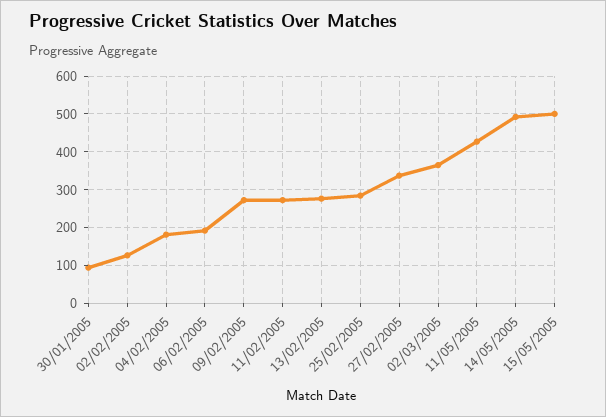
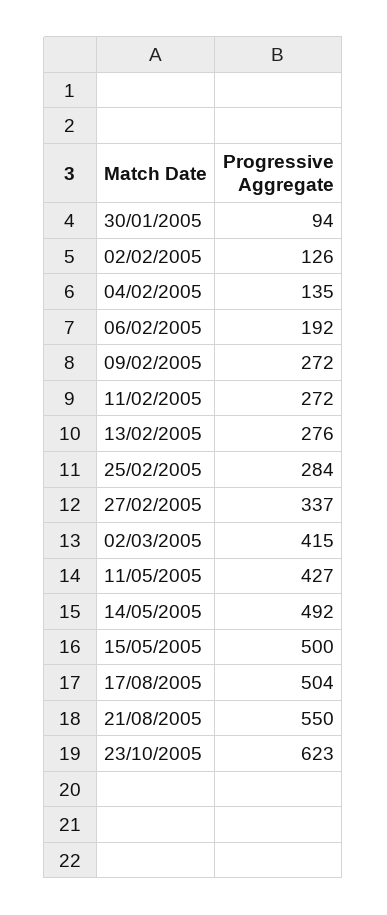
04/02/2005: 180 -> 135
02/03/2005: 360 -> 415
17/08/2005: none -> 504
21/08/2005: none -> 550
23/10/2005: none -> 623

